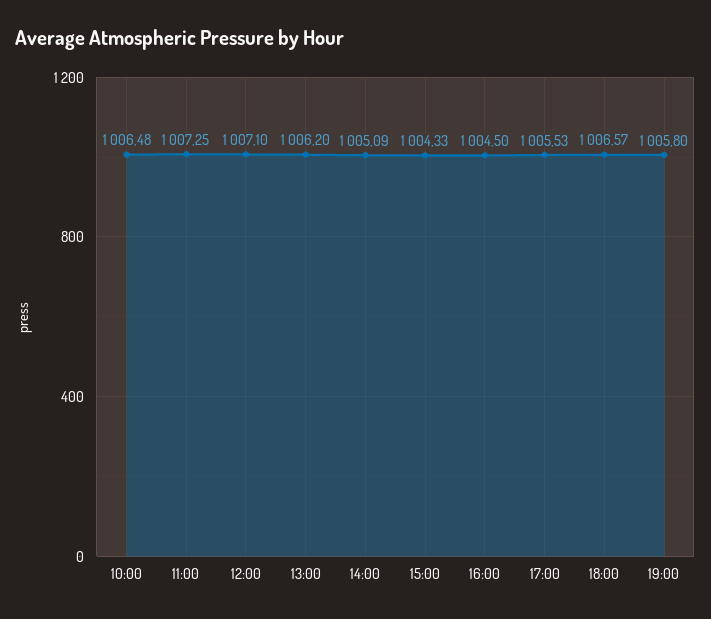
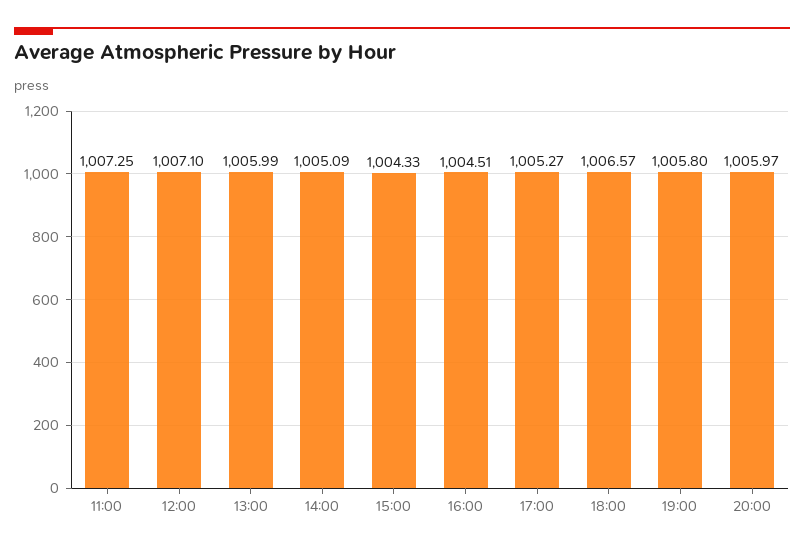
10:00: 1006.48 -> none
13:00: 1006.2 -> 1005.99
16:00: 1004.5 -> 1004.51
17:00: 1005.53 -> 1005.27
20:00: none -> 1005.97

